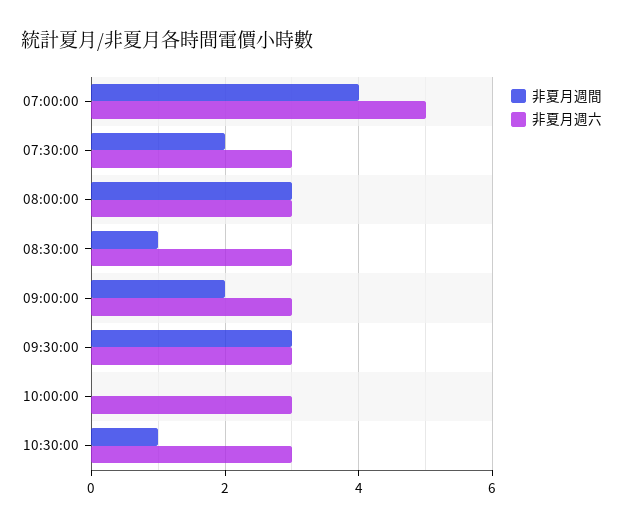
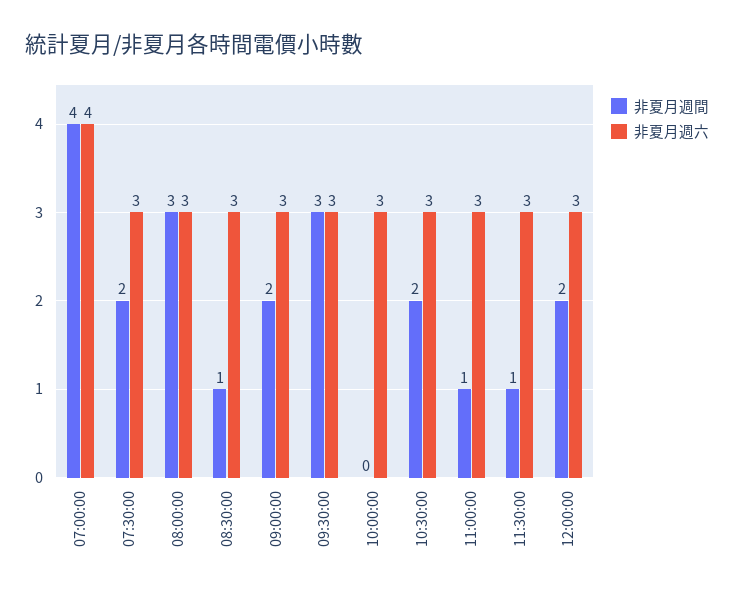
非夏月週六, 07:00:00: 5 -> 4
非夏月週間, 10:30:00: 1 -> 2
非夏月週間, 11:00:00: none -> 1
非夏月週六, 11:00:00: none -> 3
非夏月週間, 11:30:00: none -> 1
非夏月週六, 11:30:00: none -> 3
非夏月週間, 12:00:00: none -> 2
非夏月週六, 12:00:00: none -> 3

